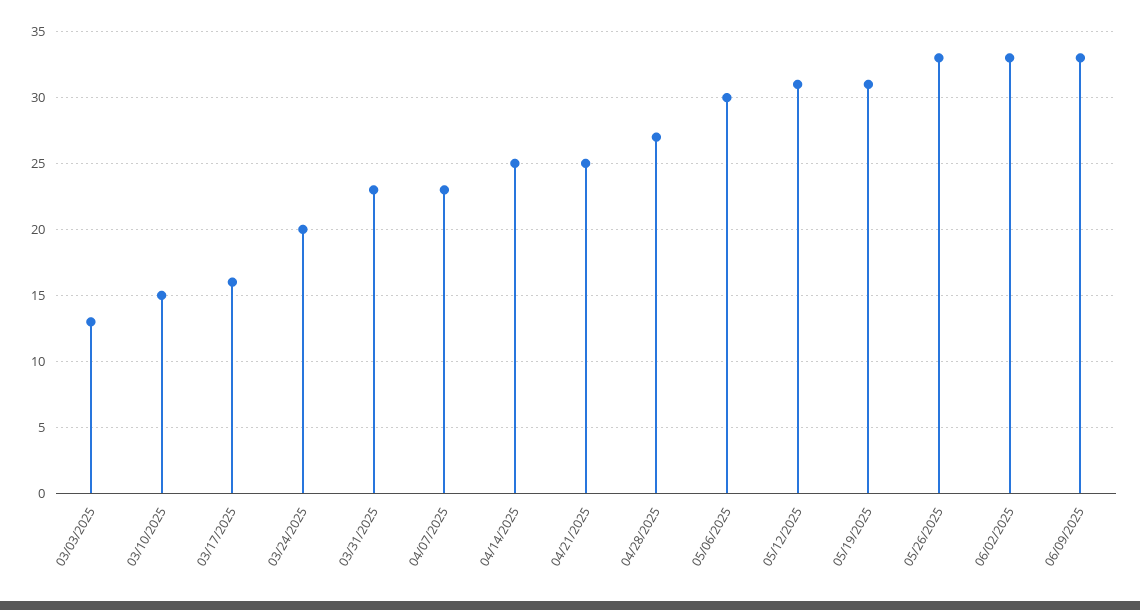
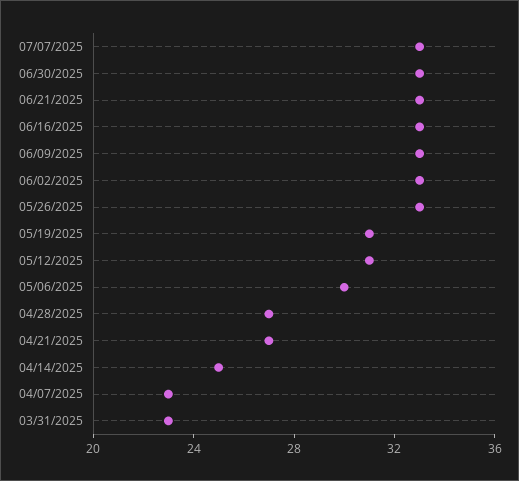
03/03/2025: 13 -> none
03/10/2025: 15 -> none
03/17/2025: 16 -> none
03/24/2025: 20 -> none
04/21/2025: 25 -> 27
07/07/2025: none -> 33
06/30/2025: none -> 33
06/21/2025: none -> 33
06/16/2025: none -> 33

